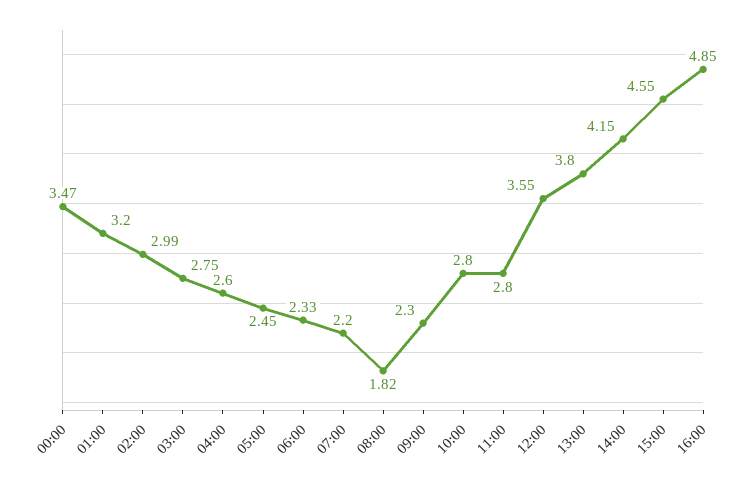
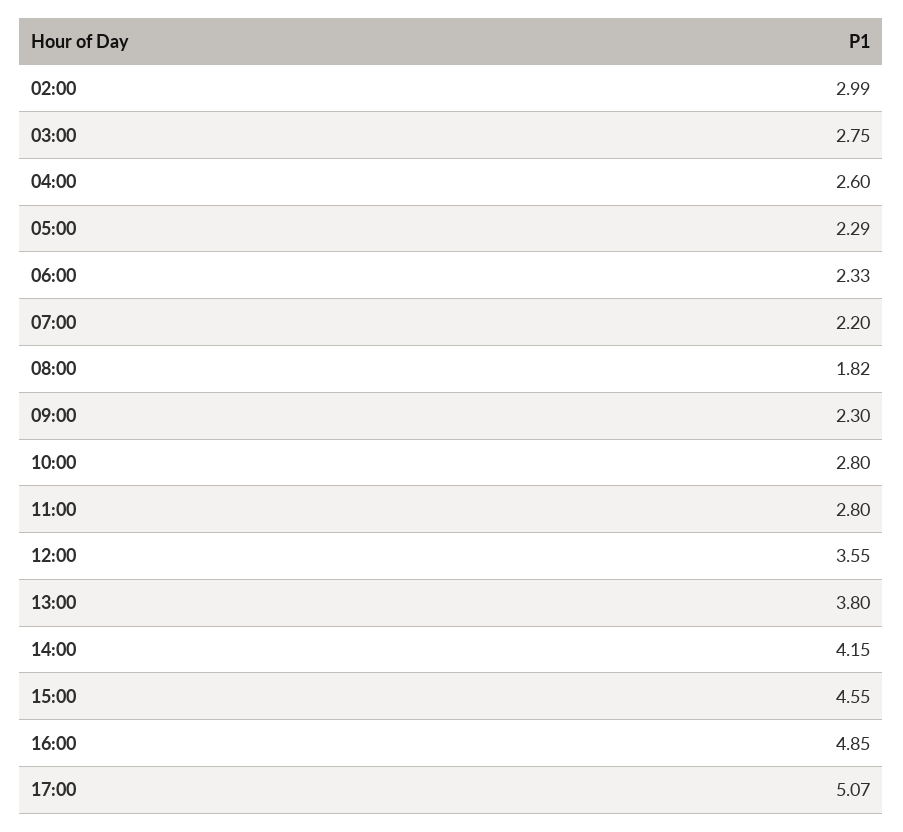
00:00: 3.47 -> none
01:00: 3.2 -> none
05:00: 2.45 -> 2.29
17:00: none -> 5.07

